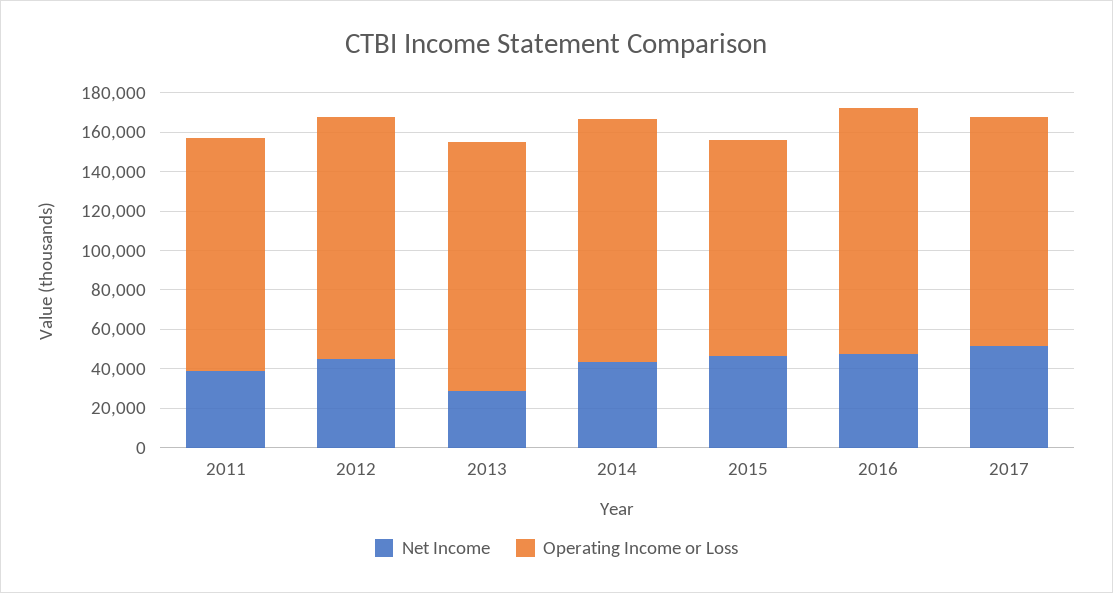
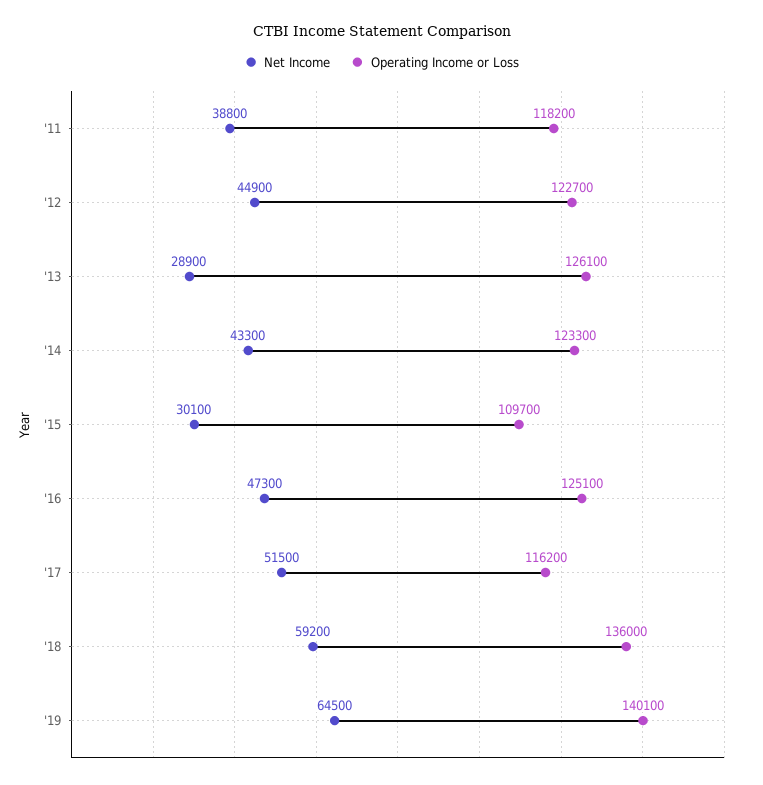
Net Income, 2015: 45000 -> 30100
Net Income, '18: none -> 59200
Operating Income or Loss, '18: none -> 136000
Net Income, '19: none -> 64500
Operating Income or Loss, '19: none -> 140100

